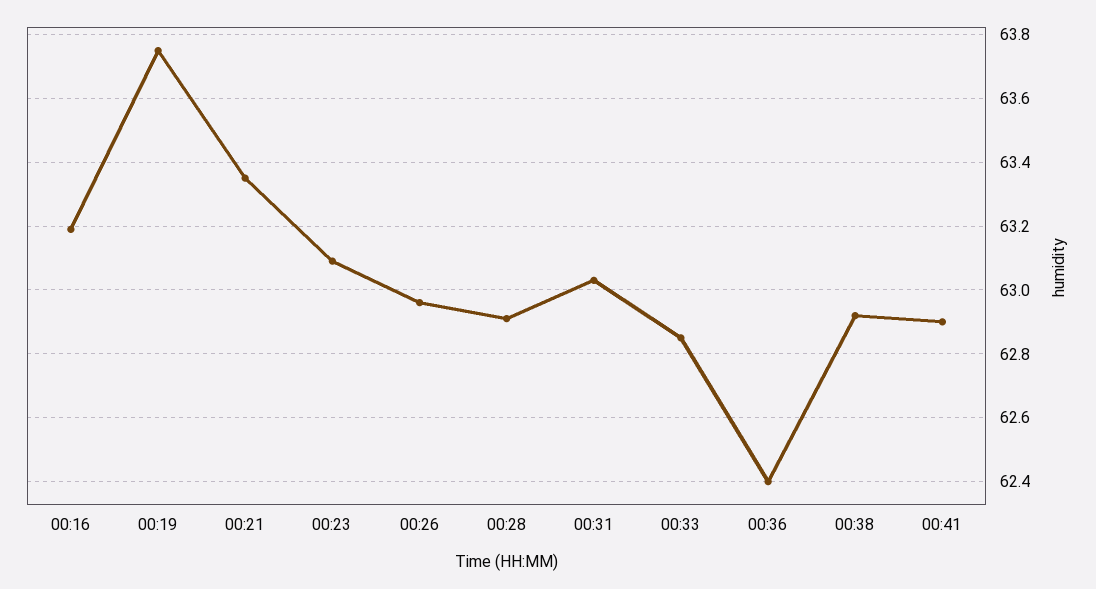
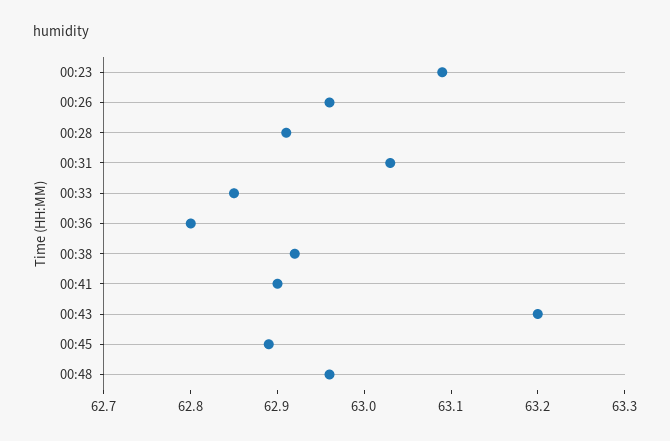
00:16: 63.2 -> none
00:19: 63.75 -> none
00:21: 63.35 -> none
00:36: 62.4 -> 62.8
00:43: none -> 63.2
00:45: none -> 62.89
00:48: none -> 62.96

